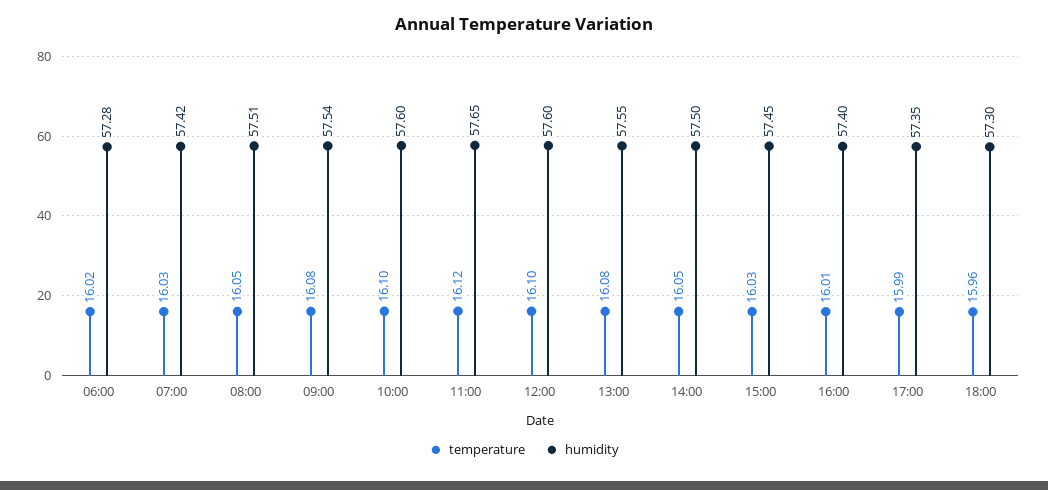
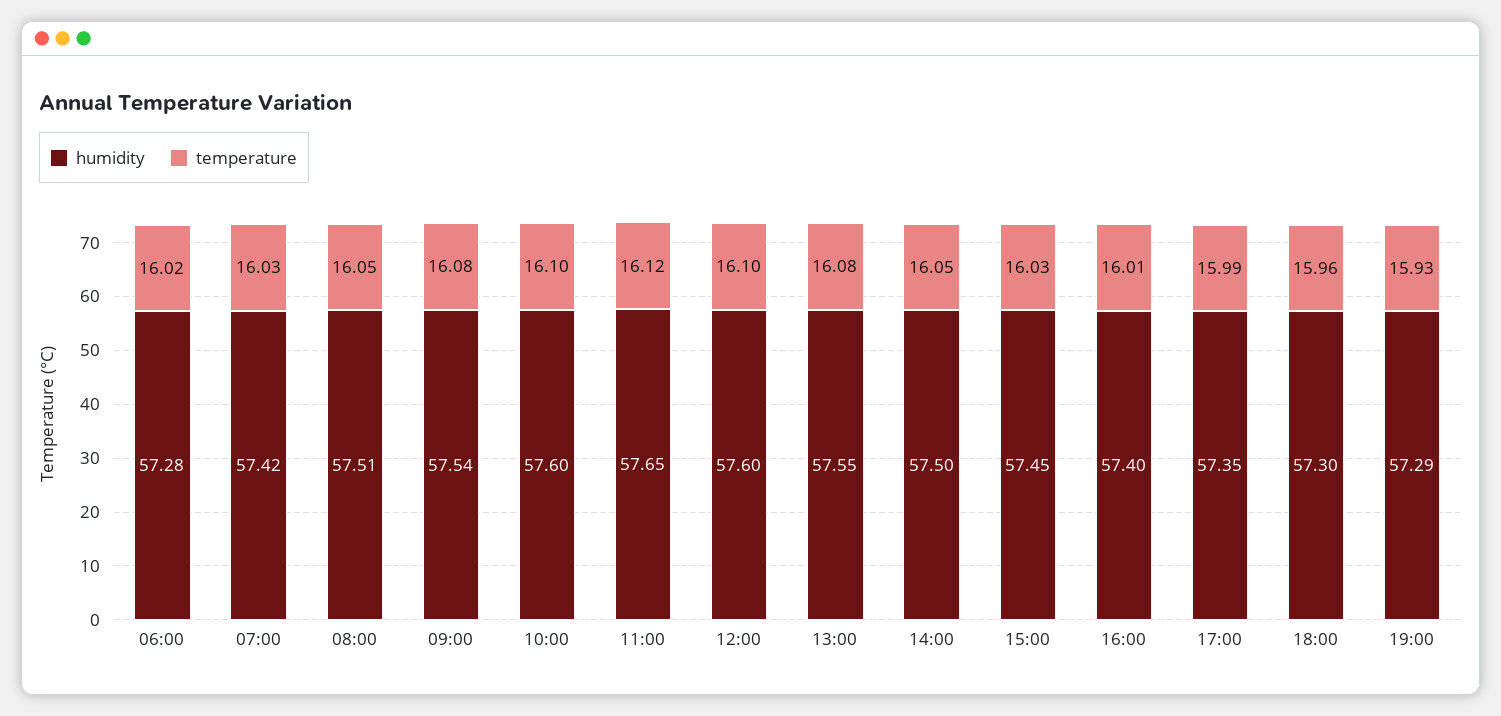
humidity, 19:00: none -> 57.29
temperature, 19:00: none -> 15.93

